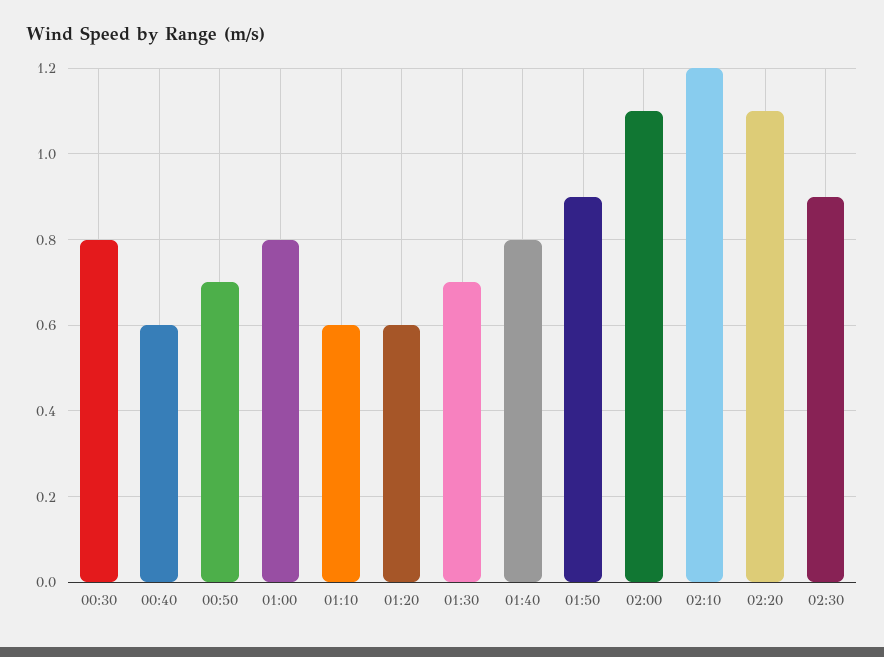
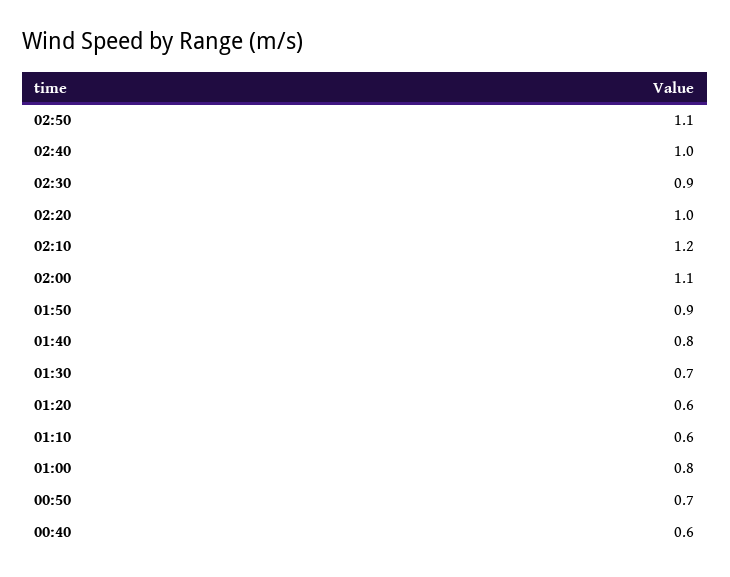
00:30: 0.8 -> none
02:20: 1.1 -> 1
02:50: none -> 1.1
02:40: none -> 1

